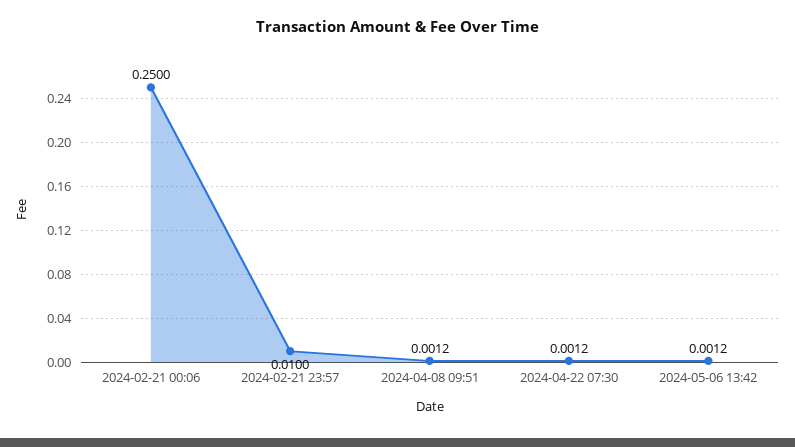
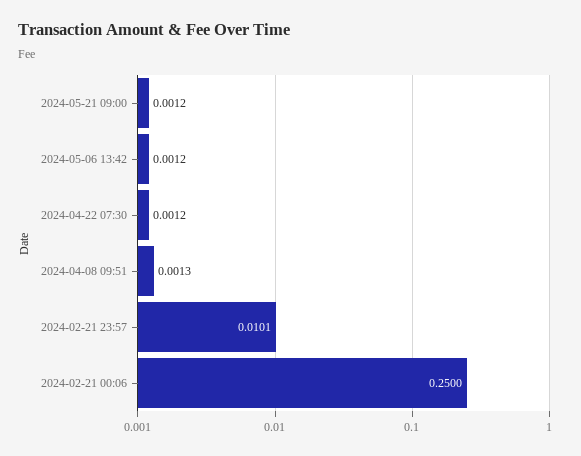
2024-02-21 23:57: 0.01 -> 0.0101
2024-04-08 09:51: 0.0012 -> 0.0013
2024-05-21 09:00: none -> 0.0012

